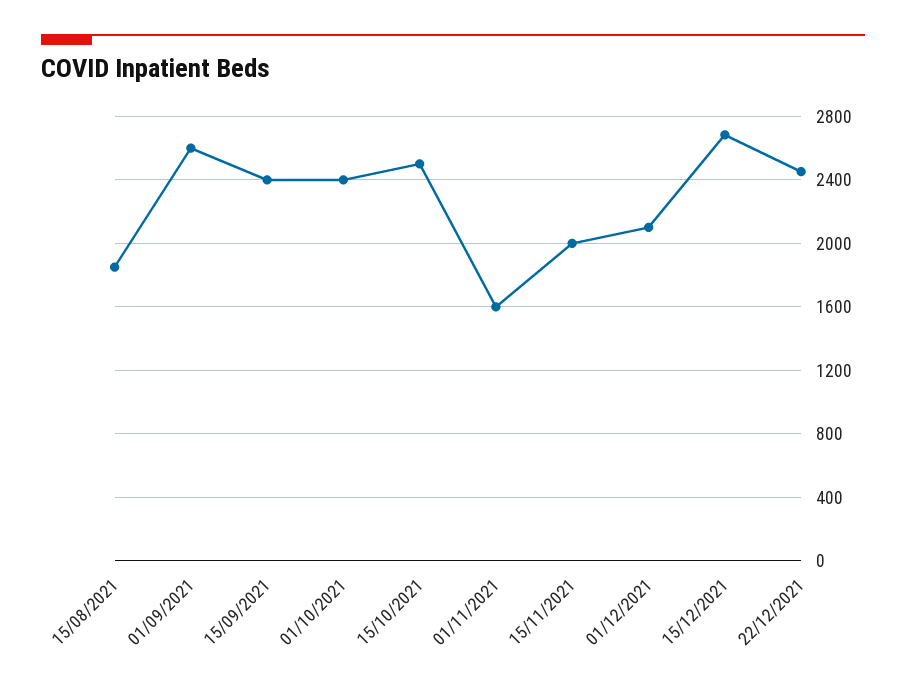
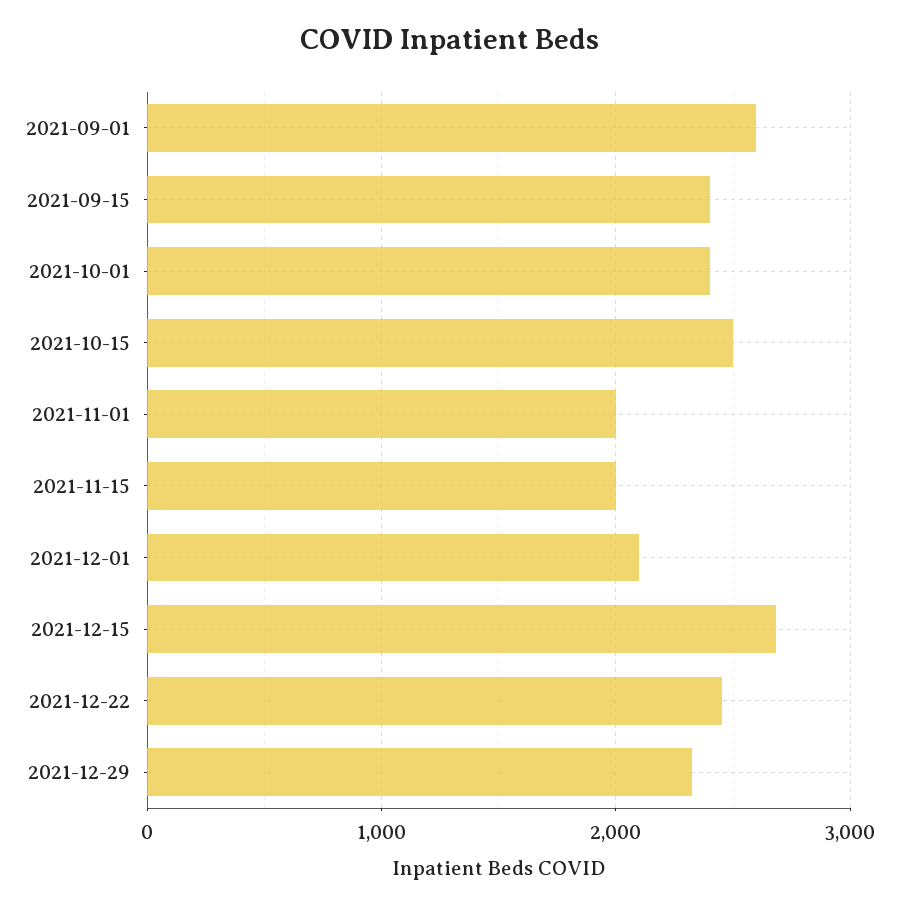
15/08/2021: 1850 -> none
01/11/2021: 1600 -> 2000
2021-12-29: none -> 2300

